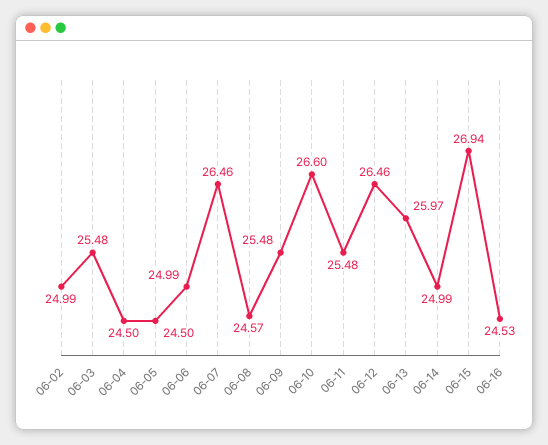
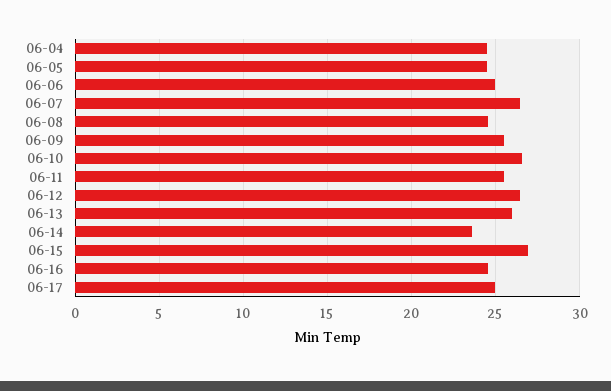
06-02: 24.99 -> none
06-03: 25.48 -> none
06-14: 24.99 -> 23.5
06-17: none -> 25

